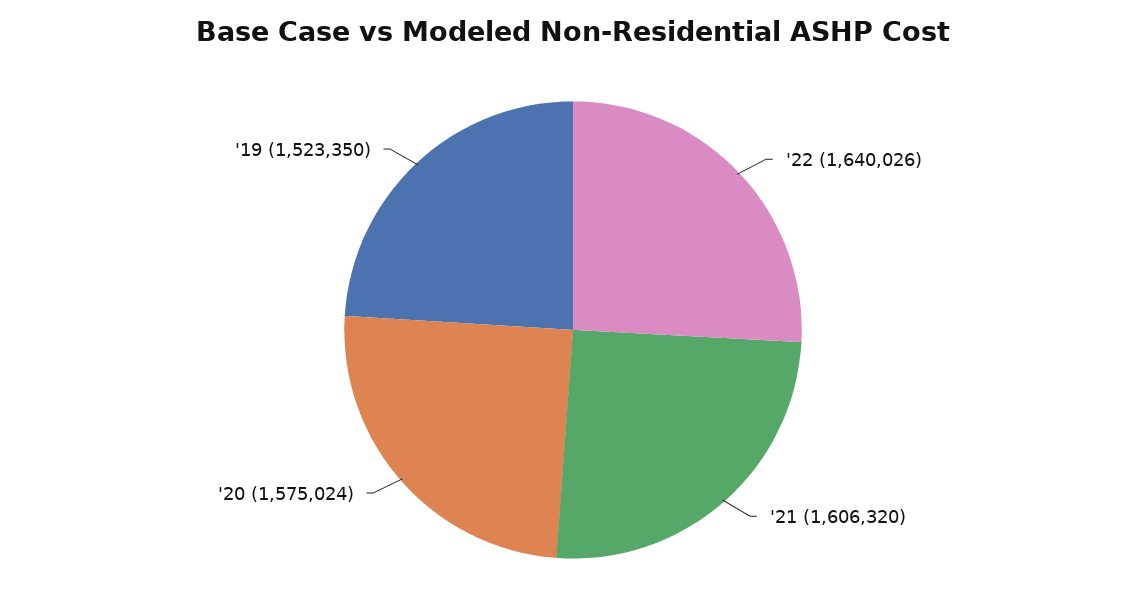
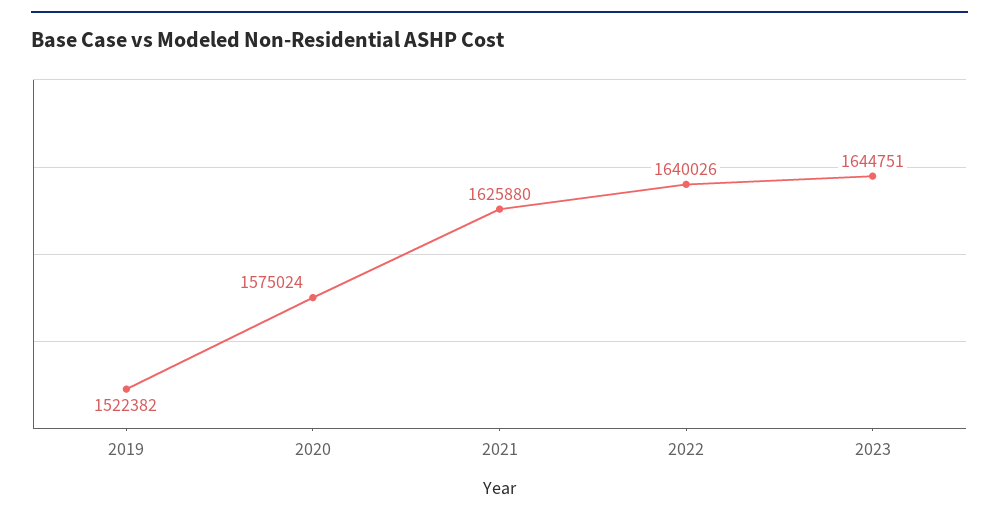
'21: 1606320 -> 1625880
'19: 1523350 -> 1522382
2023: none -> 1644751

